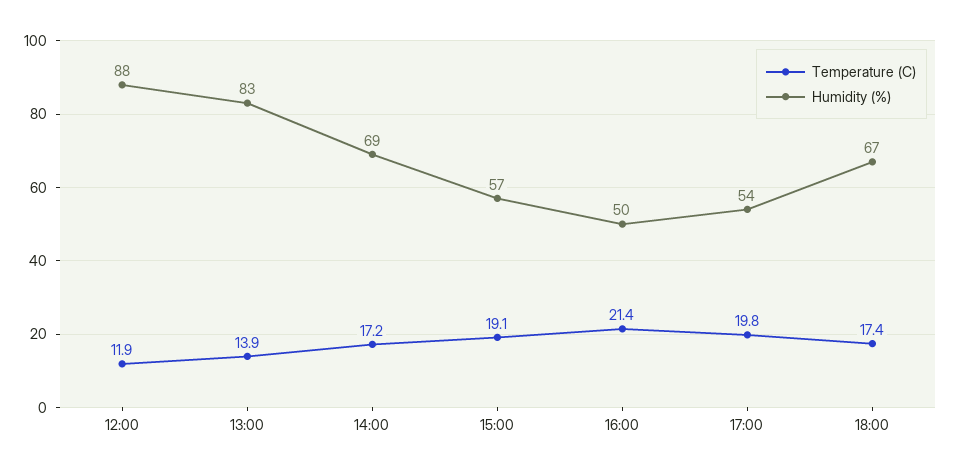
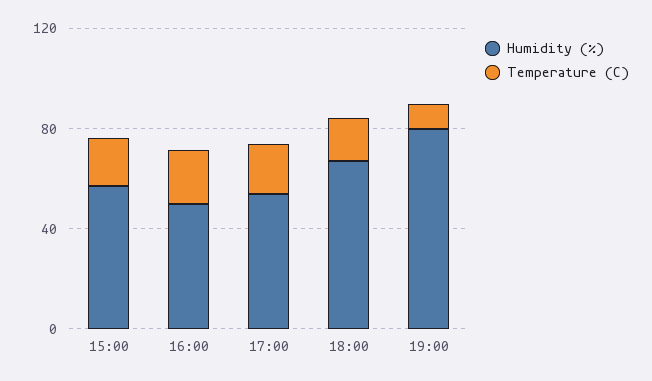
Temperature (C), 12:00: 11.9 -> none
Humidity (%), 12:00: 88 -> none
Temperature (C), 13:00: 13.9 -> none
Humidity (%), 13:00: 83 -> none
Temperature (C), 14:00: 17.2 -> none
Humidity (%), 14:00: 69 -> none
Humidity (%), 19:00: none -> 80
Temperature (C), 19:00: none -> 10

